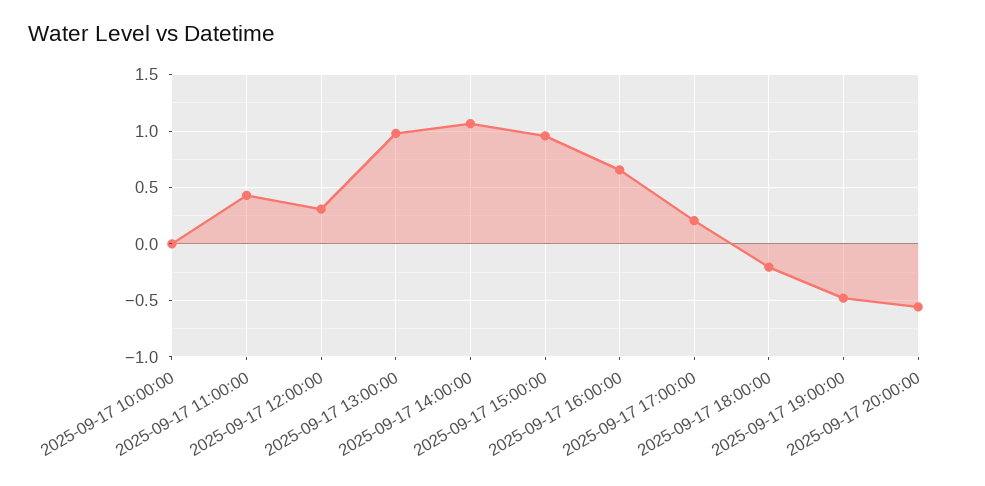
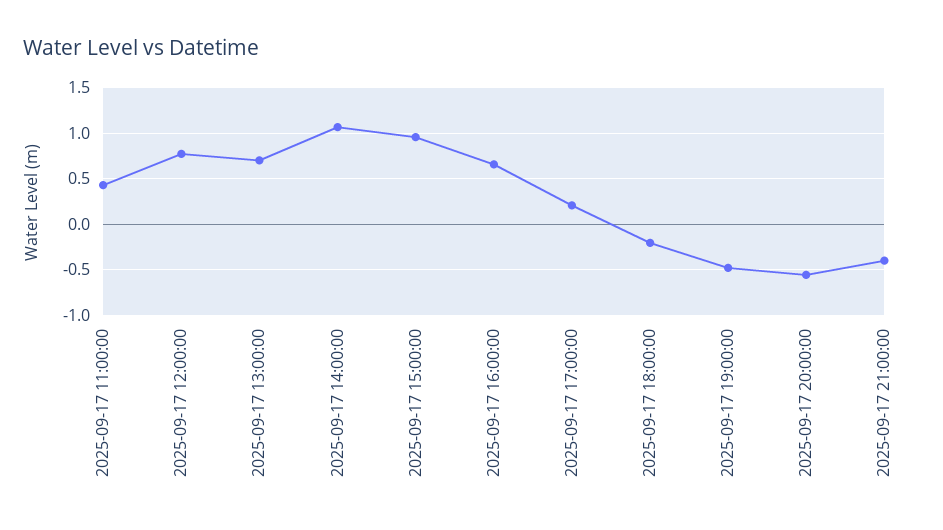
2025-09-17 10:00:00: 0 -> none
2025-09-17 12:00:00: 0.3 -> 0.8
2025-09-17 13:00:00: 1 -> 0.7
2025-09-17 21:00:00: none -> -0.4

